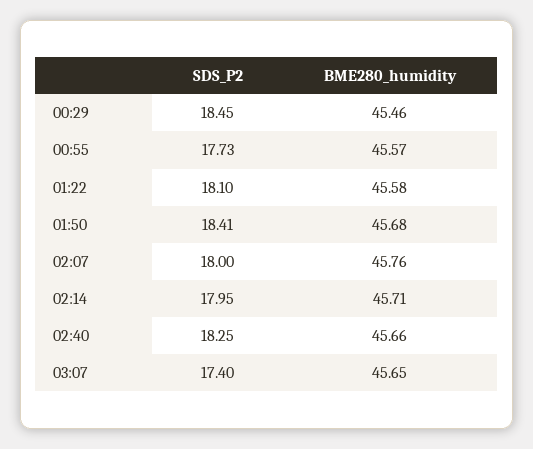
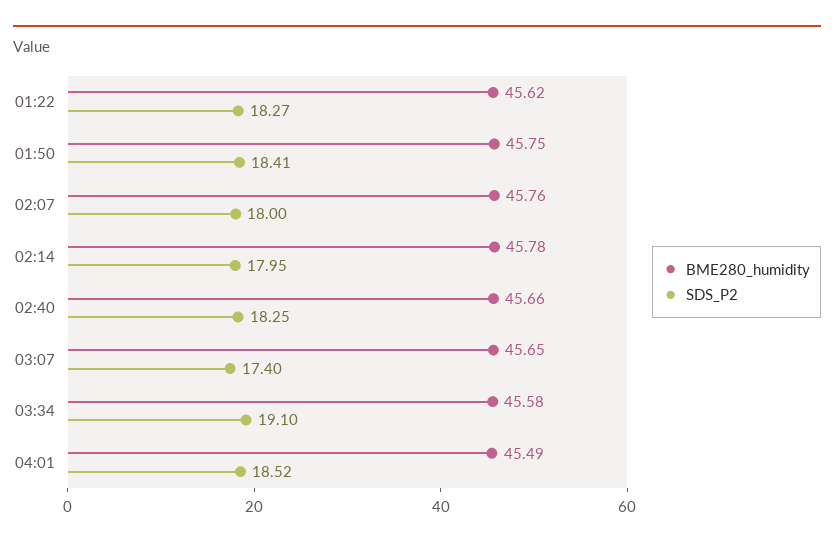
SDS_P2, 00:29: 18.45 -> none
BME280_humidity, 00:29: 45.46 -> none
SDS_P2, 00:55: 17.73 -> none
BME280_humidity, 00:55: 45.57 -> none
SDS_P2, 01:22: 18.1 -> 18.27
BME280_humidity, 01:22: 45.58 -> 45.62
BME280_humidity, 01:50: 45.68 -> 45.75
BME280_humidity, 02:14: 45.71 -> 45.78
BME280_humidity, 03:34: none -> 45.58
SDS_P2, 03:34: none -> 19.1
BME280_humidity, 04:01: none -> 45.49
SDS_P2, 04:01: none -> 18.52

